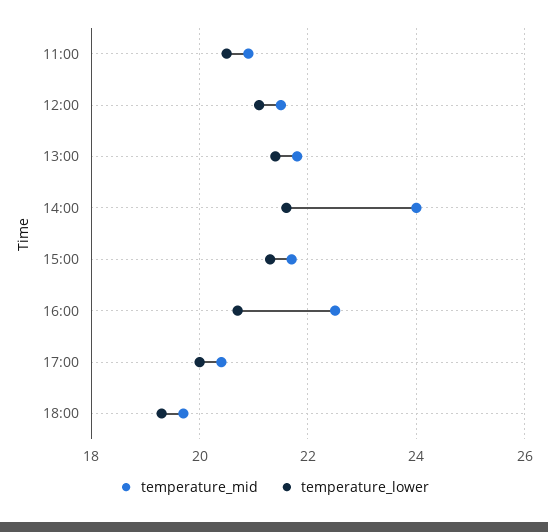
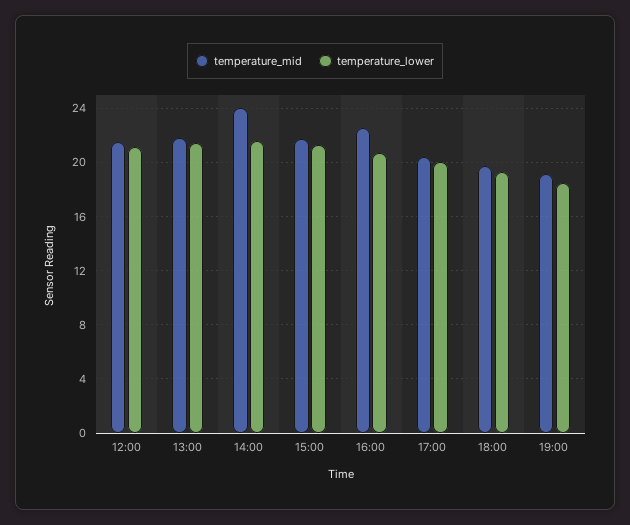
temperature_mid, 11:00: 21 -> none
temperature_lower, 11:00: 20.5 -> none
temperature_mid, 19:00: none -> 19
temperature_lower, 19:00: none -> 18.5

